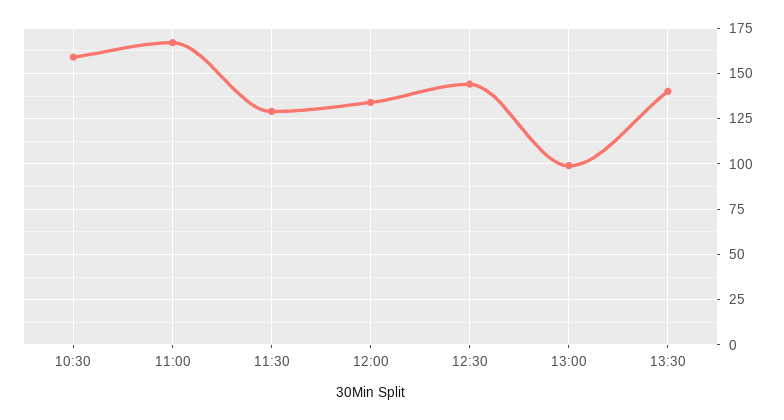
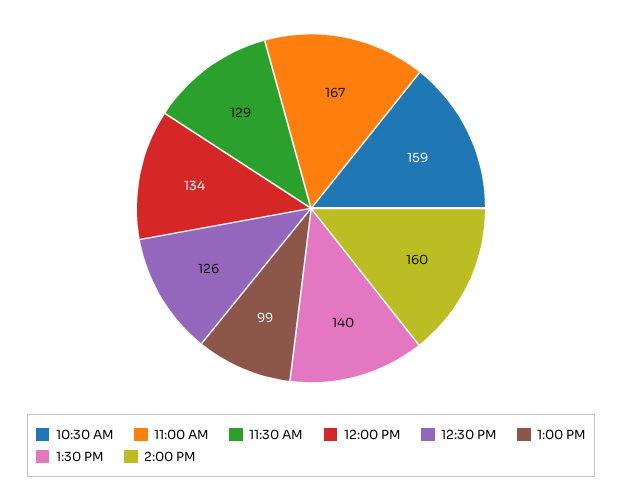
12:30: 145 -> 126
2:00 PM: none -> 160

